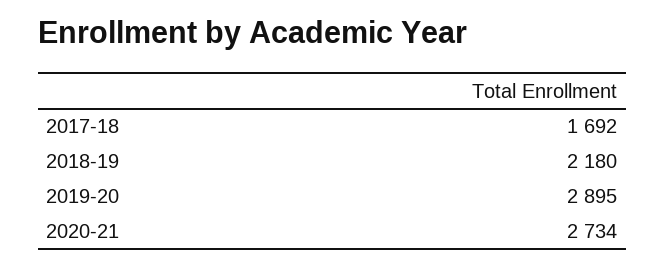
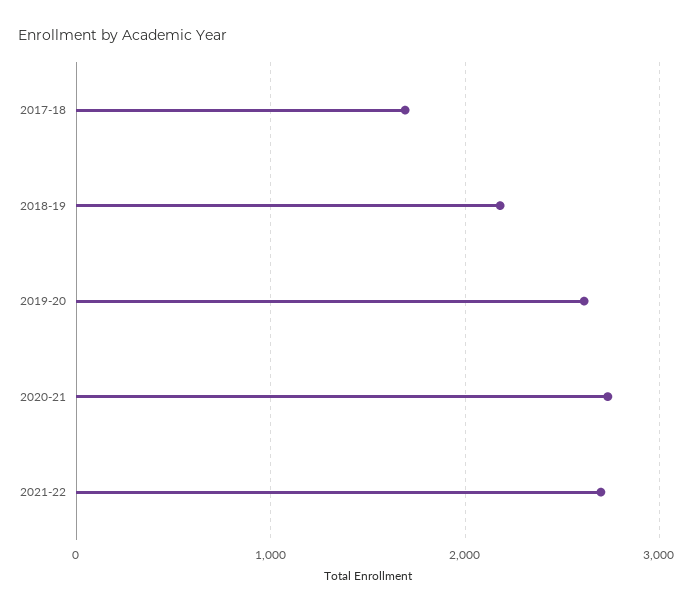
2019-20: 2895 -> 2600
2021-22: none -> 2700

